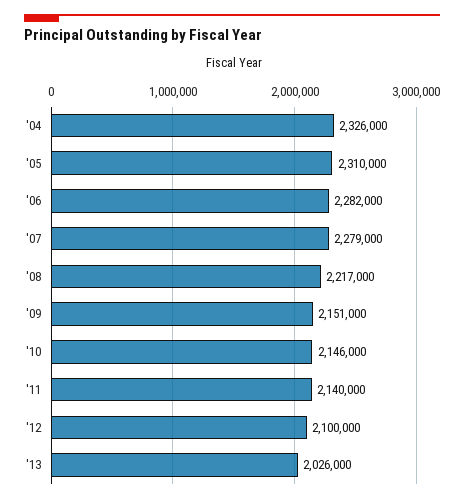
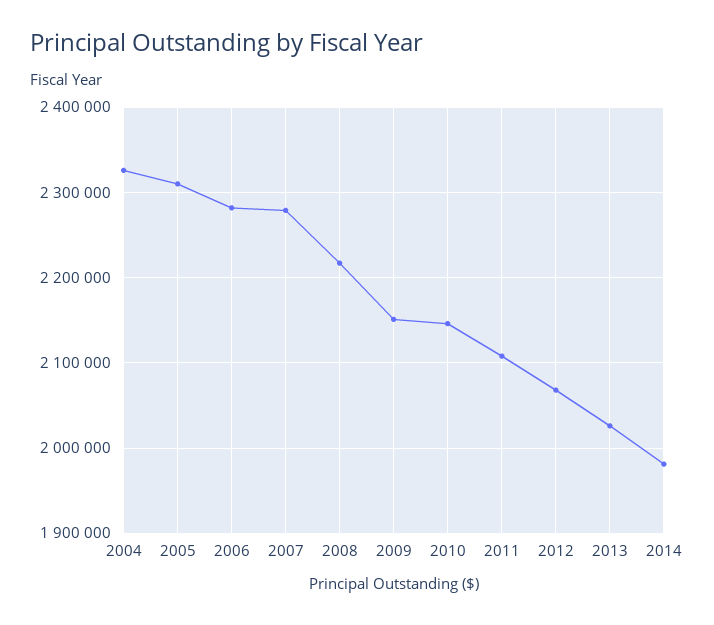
'11: 2140000 -> 2110000
'12: 2100000 -> 2070000
2014: none -> 1980000

